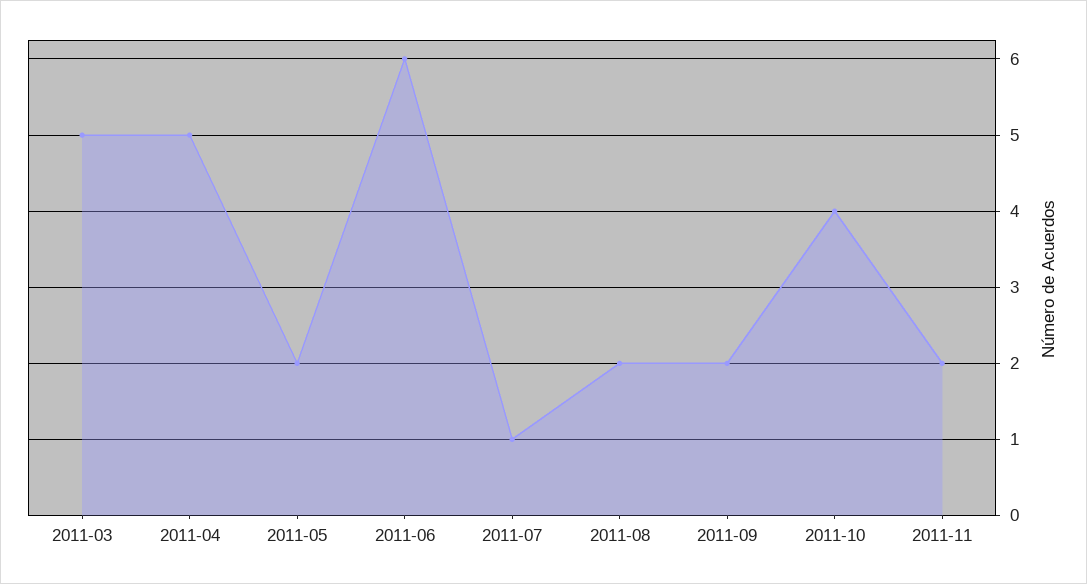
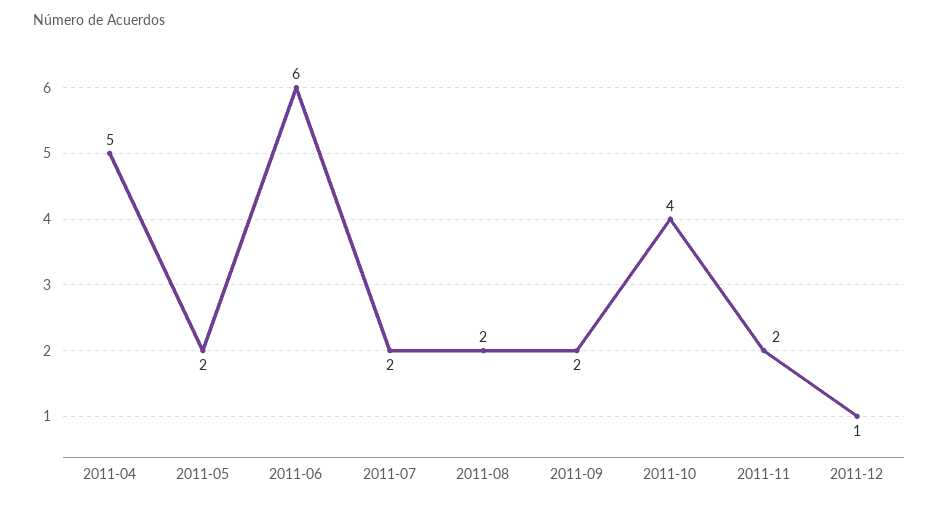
2011-03: 5 -> none
2011-07: 1 -> 2
2011-12: none -> 1

